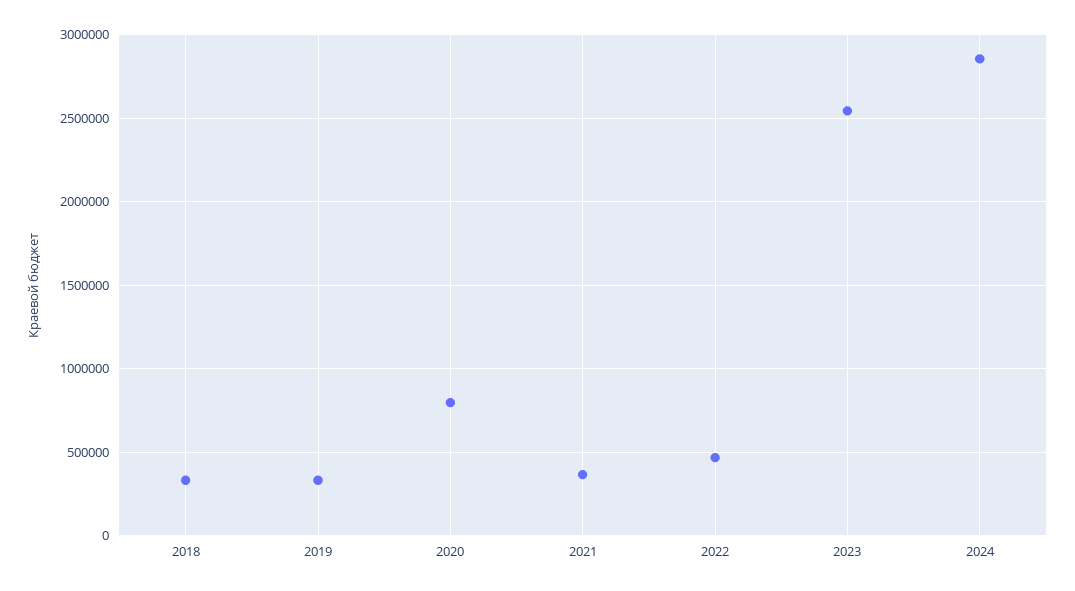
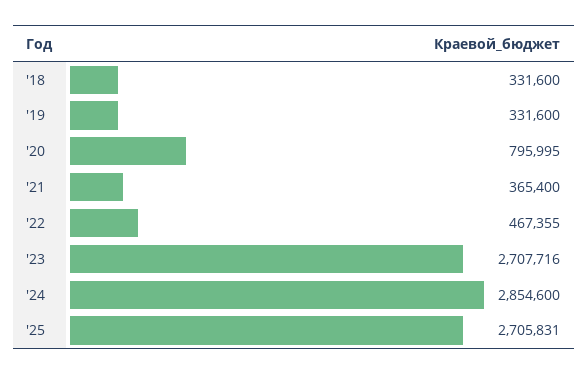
2023: 2550000 -> 2707716
'25: none -> 2705831

